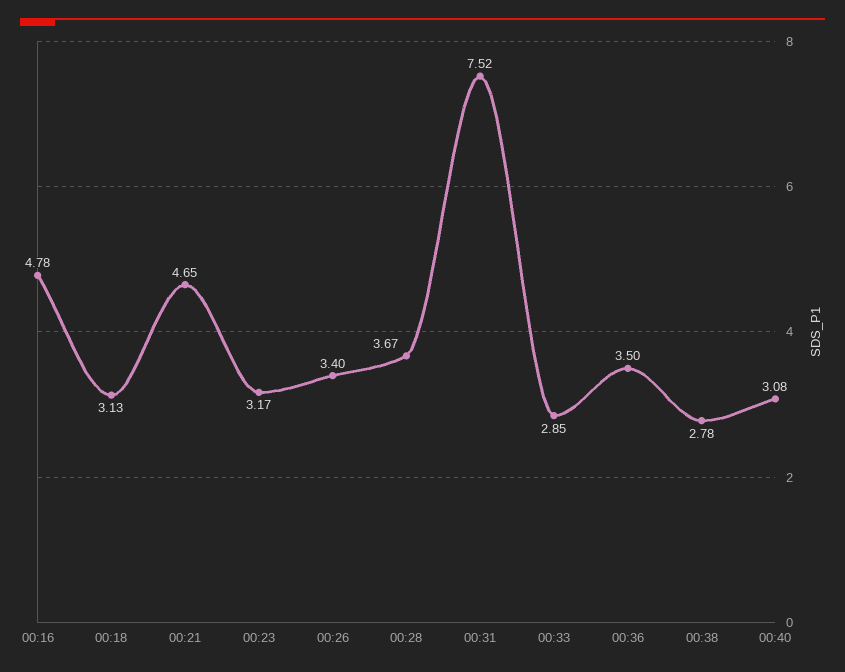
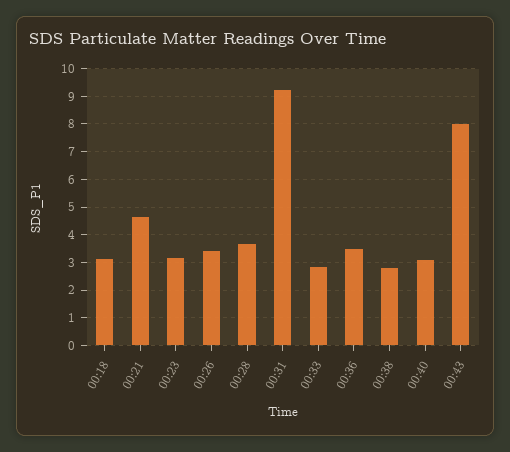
00:16: 4.78 -> none
00:31: 7.52 -> 9.25
00:43: none -> 8

